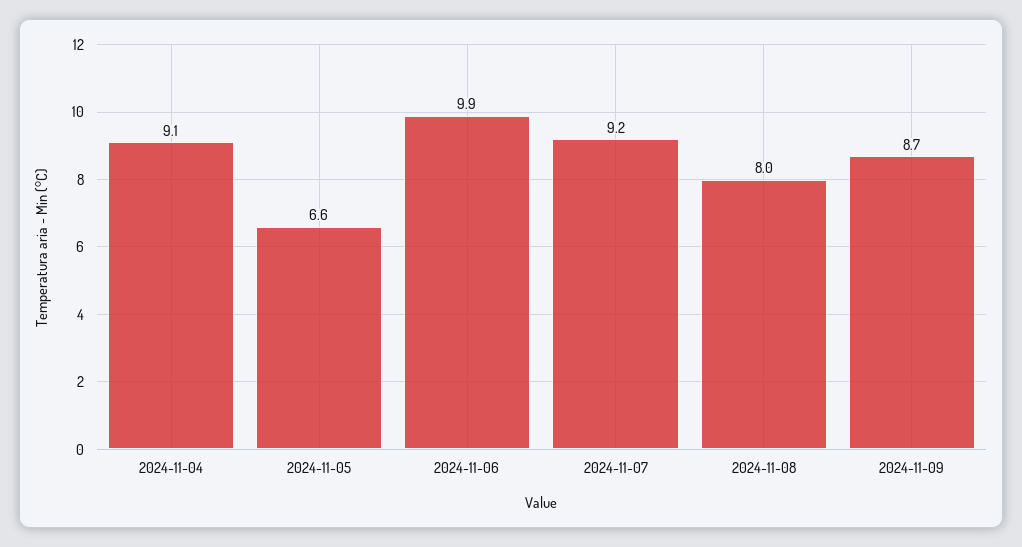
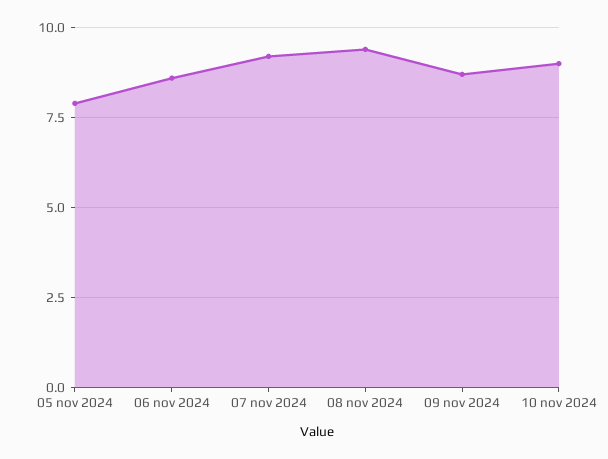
2024-11-04: 9.1 -> none
2024-11-05: 6.6 -> 8
2024-11-06: 9.9 -> 8.5
2024-11-08: 8 -> 9.5
10 nov 2024: none -> 9

